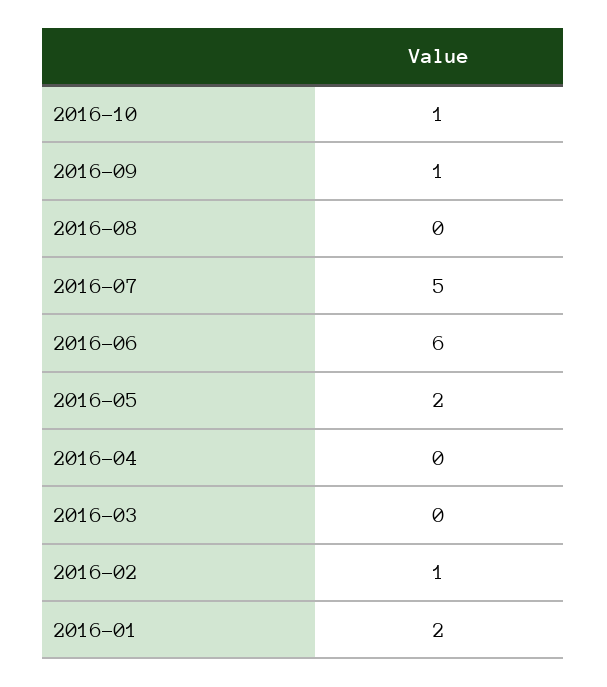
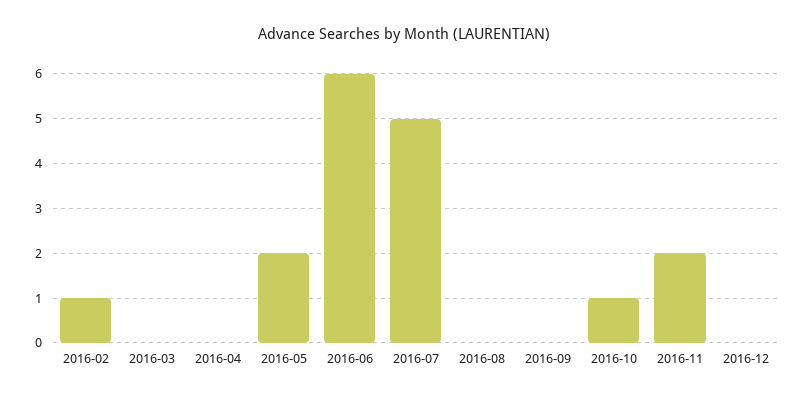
2016-09: 1 -> 0
2016-01: 2 -> none
2016-11: none -> 2
2016-12: none -> 0

